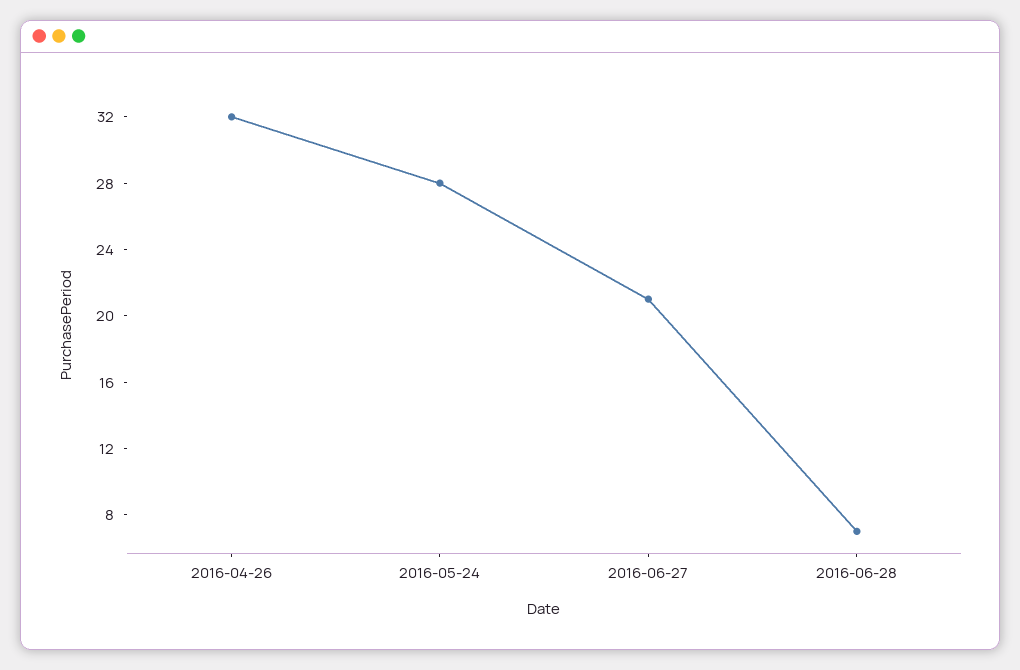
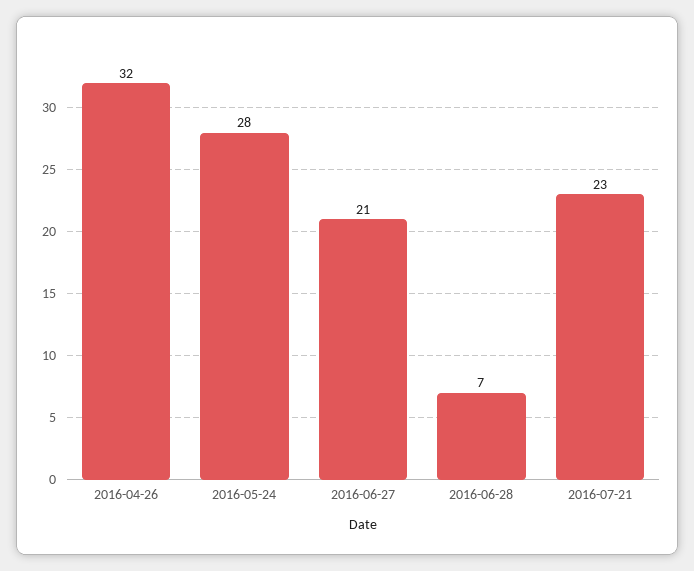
2016-07-21: none -> 23

